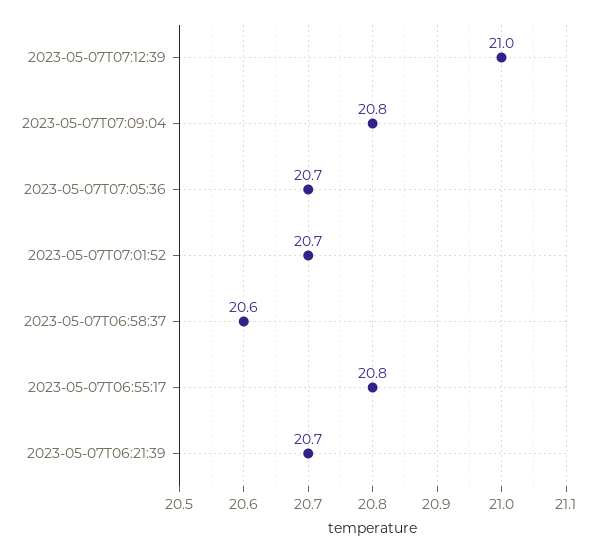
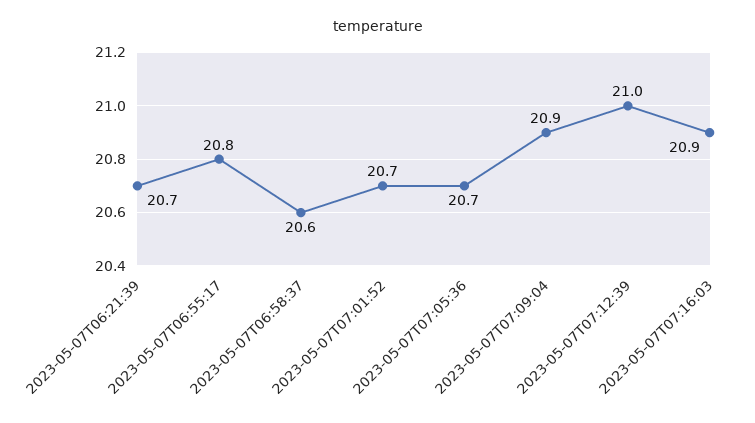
2023-05-07T07:09:04: 20.8 -> 20.9
2023-05-07T07:16:03: none -> 20.9

